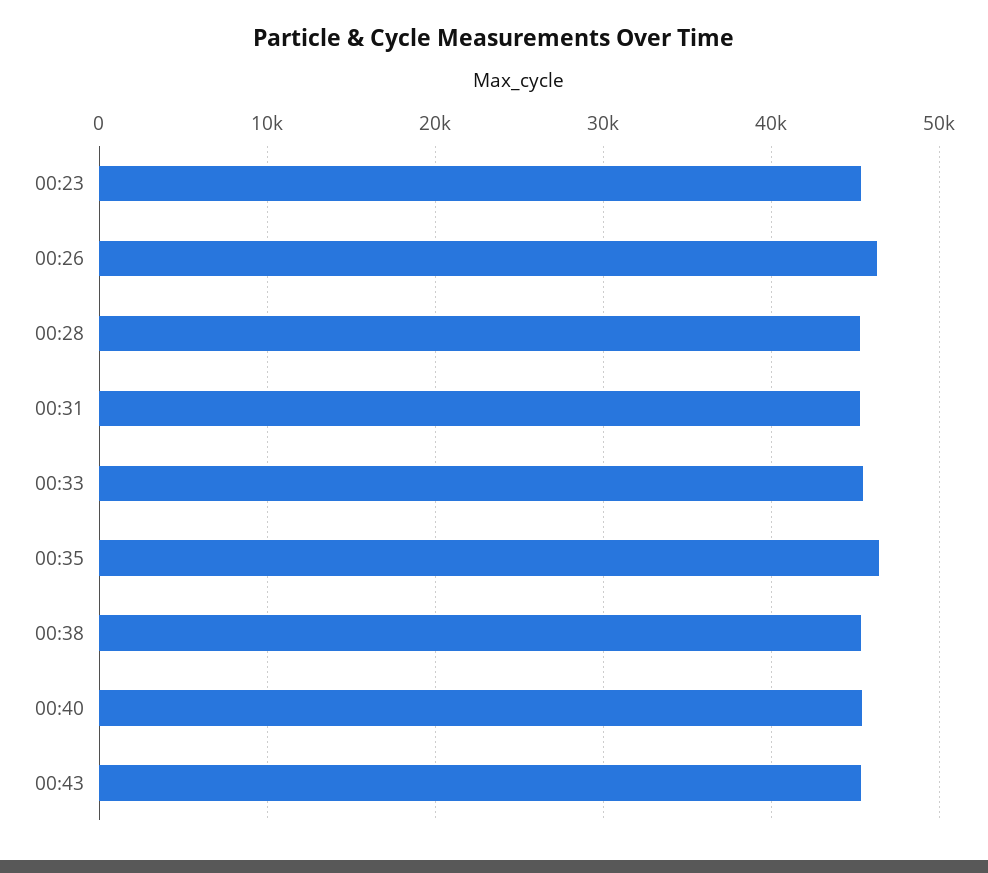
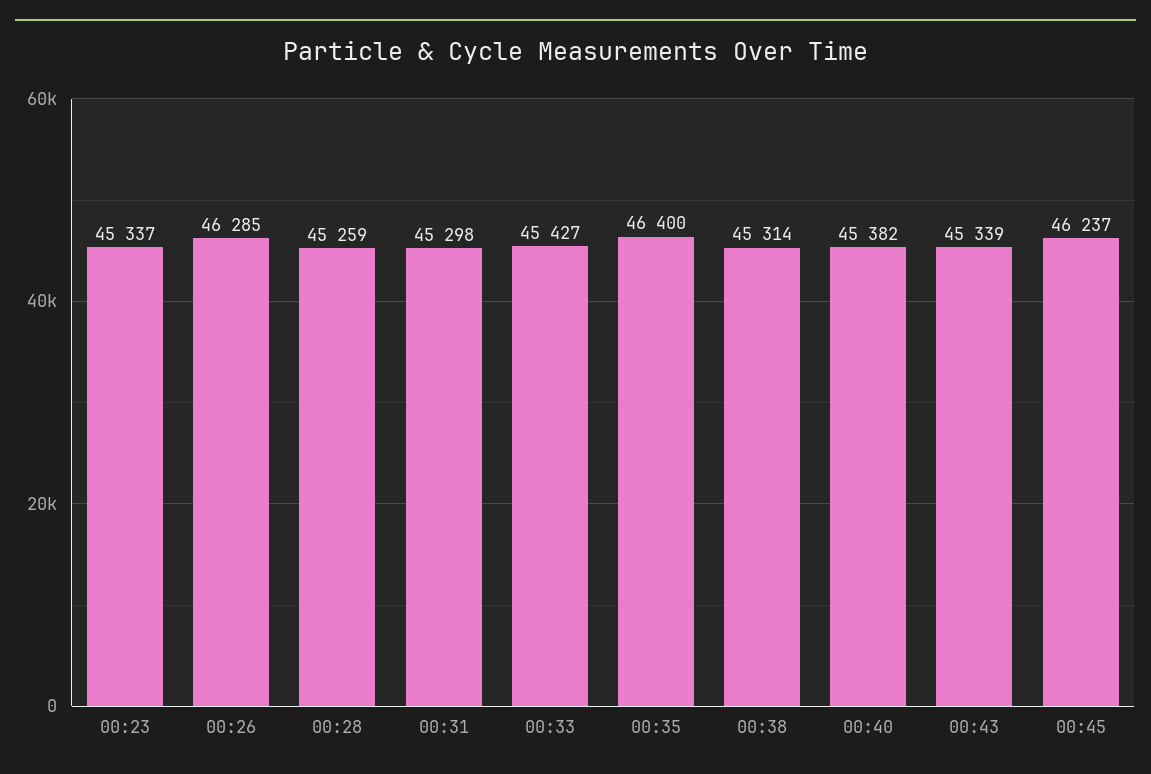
00:45: none -> 46237

